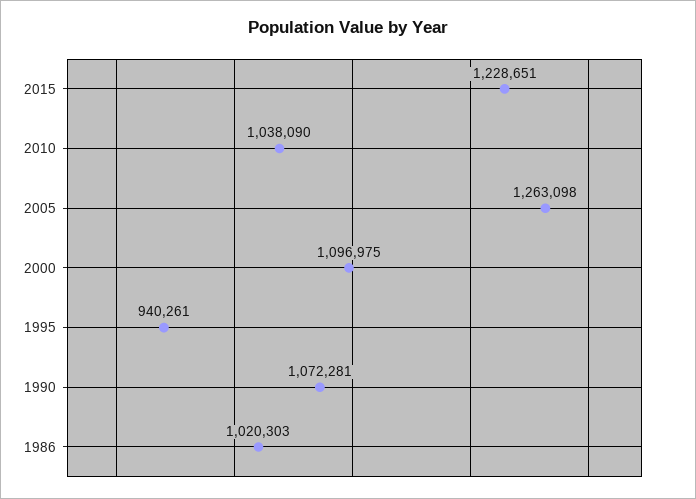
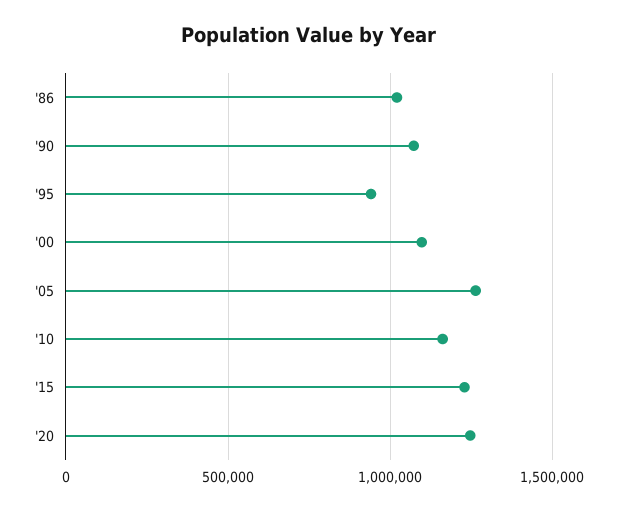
2010: 1038090 -> 1150000
'20: none -> 1250000

